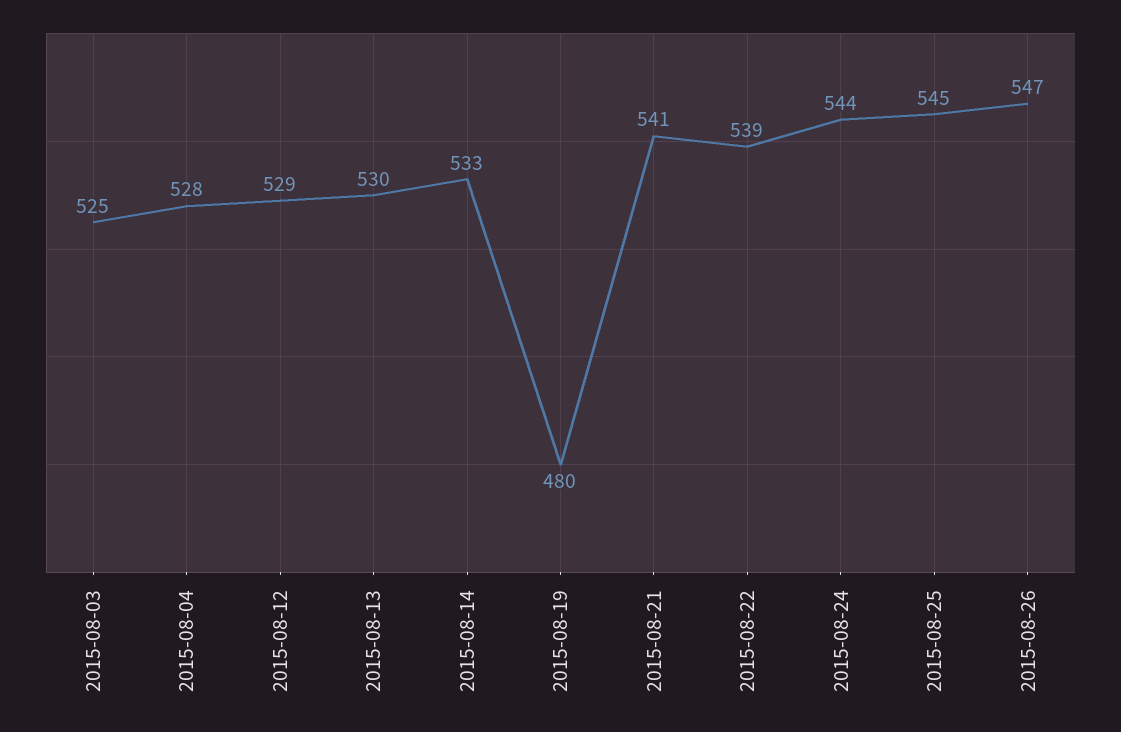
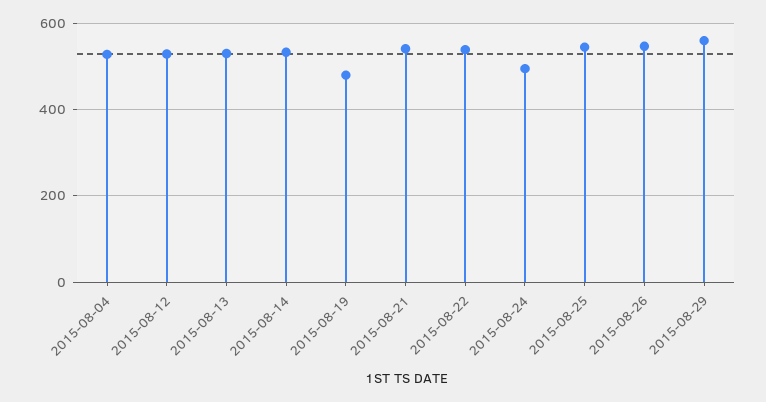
2015-08-03: 525 -> none
2015-08-24: 544 -> 500
2015-08-29: none -> 560

